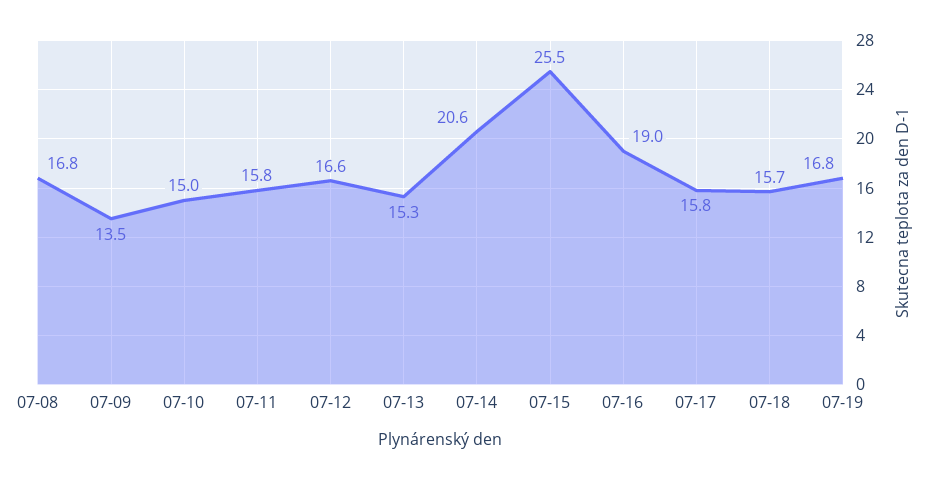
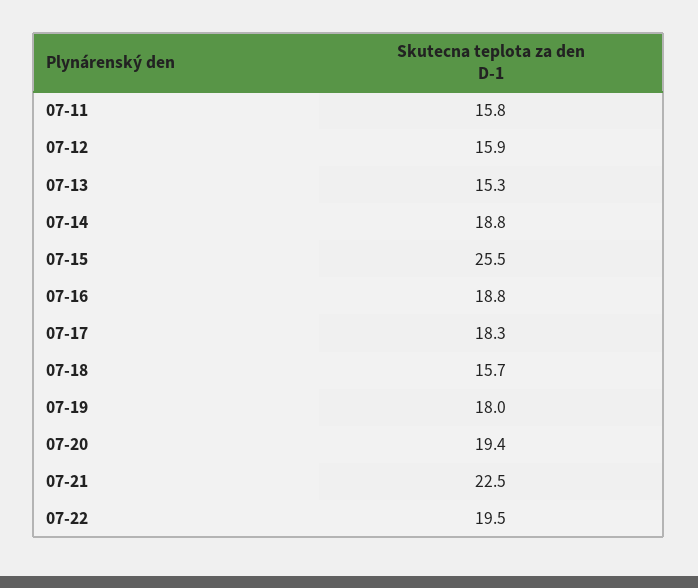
07-08: 16.8 -> none
07-09: 13.5 -> none
07-10: 15 -> none
07-12: 16.6 -> 15.9
07-14: 20.6 -> 18.8
07-16: 19 -> 18.8
07-17: 15.8 -> 18.3
07-19: 16.8 -> 18
07-20: none -> 19.4
07-21: none -> 22.5
07-22: none -> 19.5

